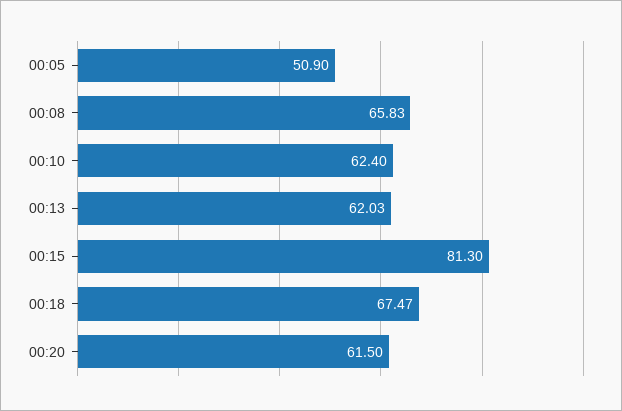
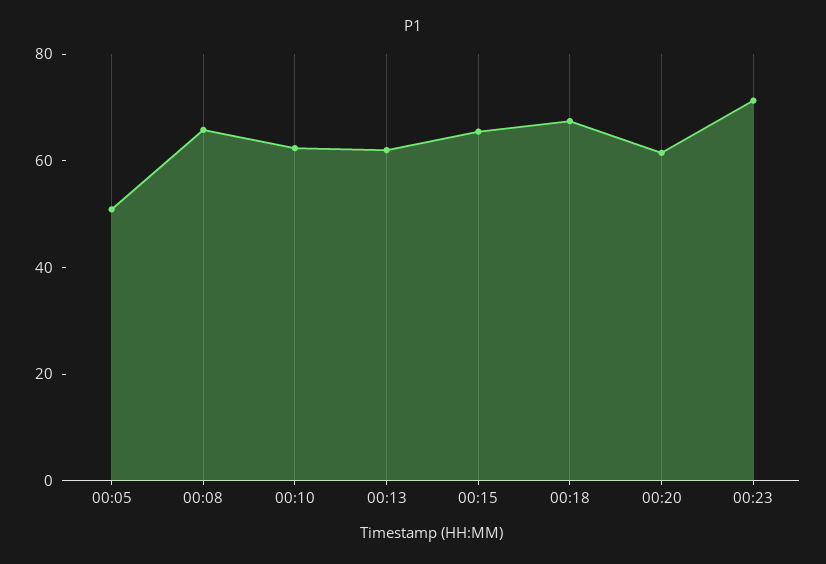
00:15: 81.3 -> 65
00:23: none -> 70

